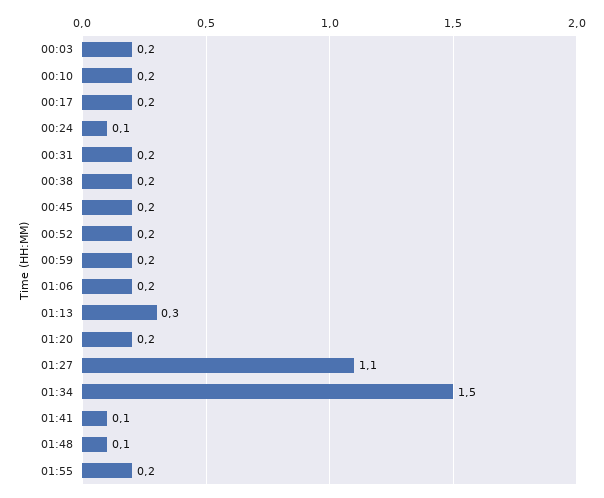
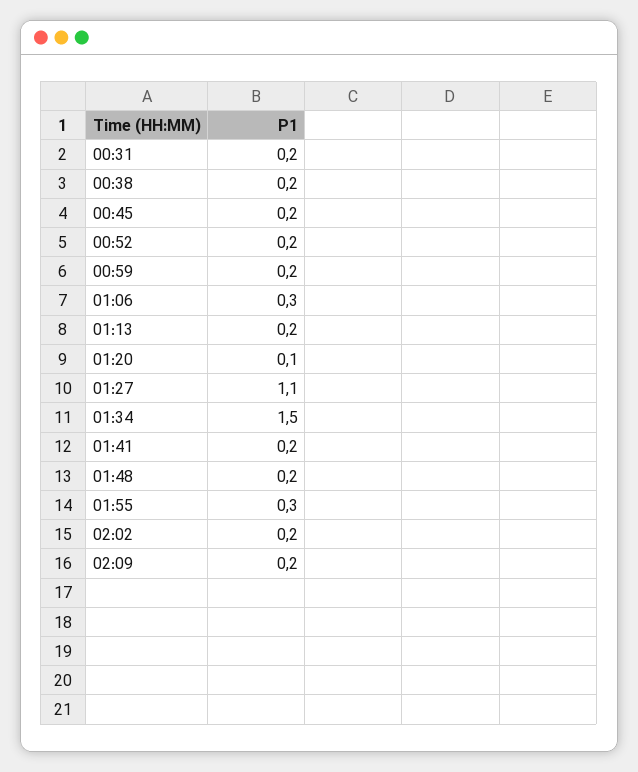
00:03: 0.2 -> none
00:10: 0.2 -> none
00:17: 0.2 -> none
00:24: 0.1 -> none
01:06: 0.2 -> 0.3
01:13: 0.3 -> 0.2
01:20: 0.2 -> 0.1
01:41: 0.1 -> 0.2
01:48: 0.1 -> 0.2
01:55: 0.2 -> 0.3
02:02: none -> 0.2
02:09: none -> 0.2

